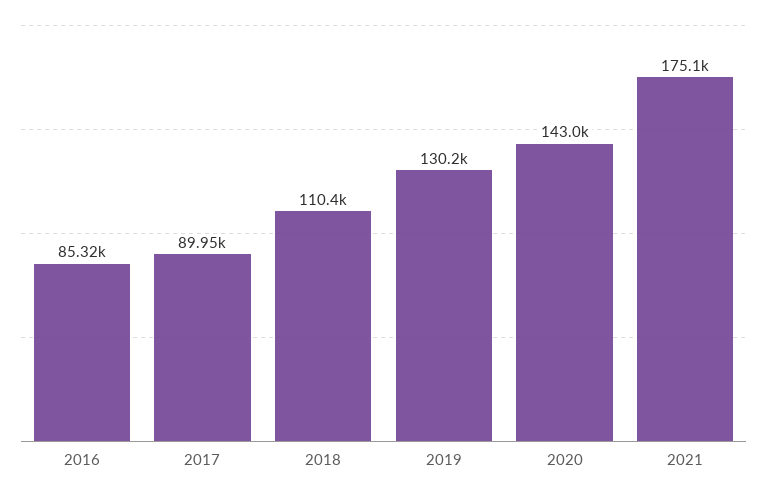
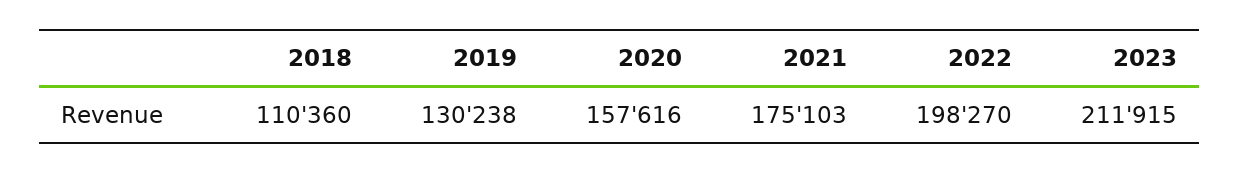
2016: 85320 -> none
2017: 89950 -> none
2020: 143000 -> 157616
2022: none -> 198270
2023: none -> 211915

